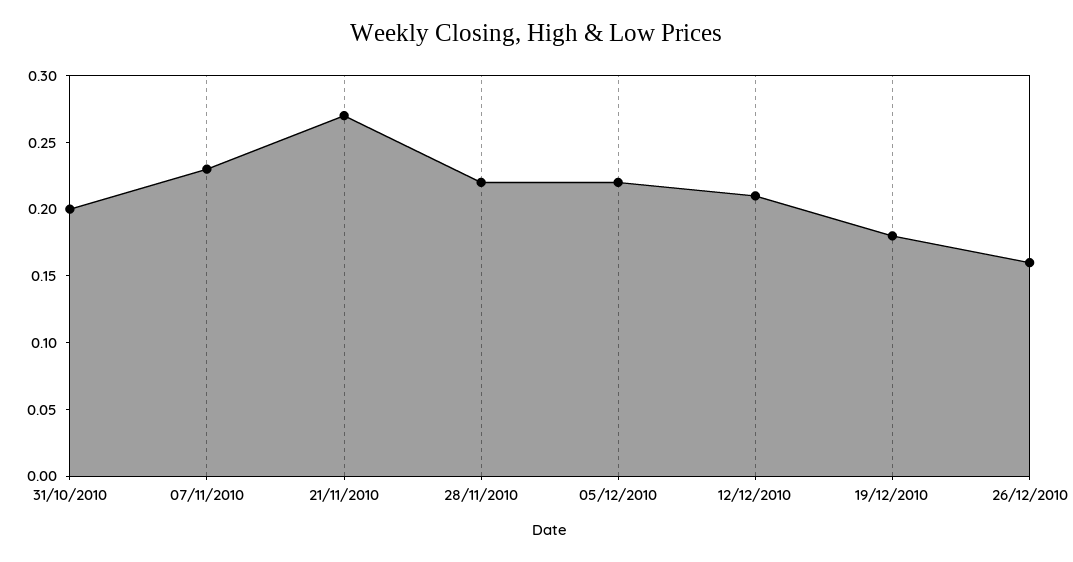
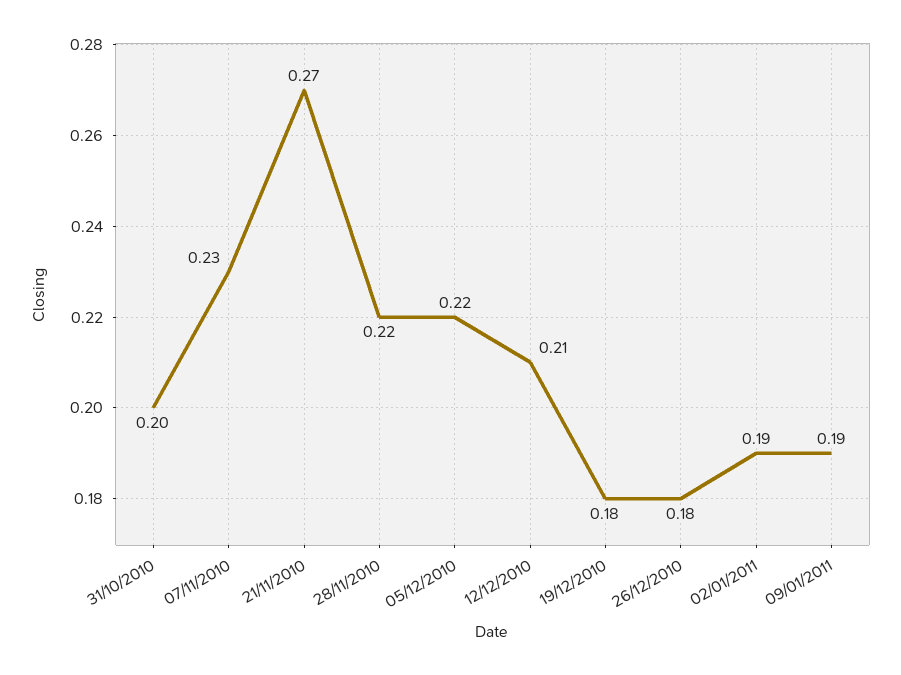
26/12/2010: 0.16 -> 0.18
02/01/2011: none -> 0.19
09/01/2011: none -> 0.19

